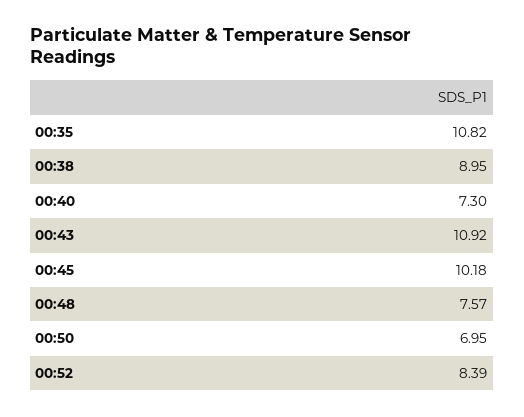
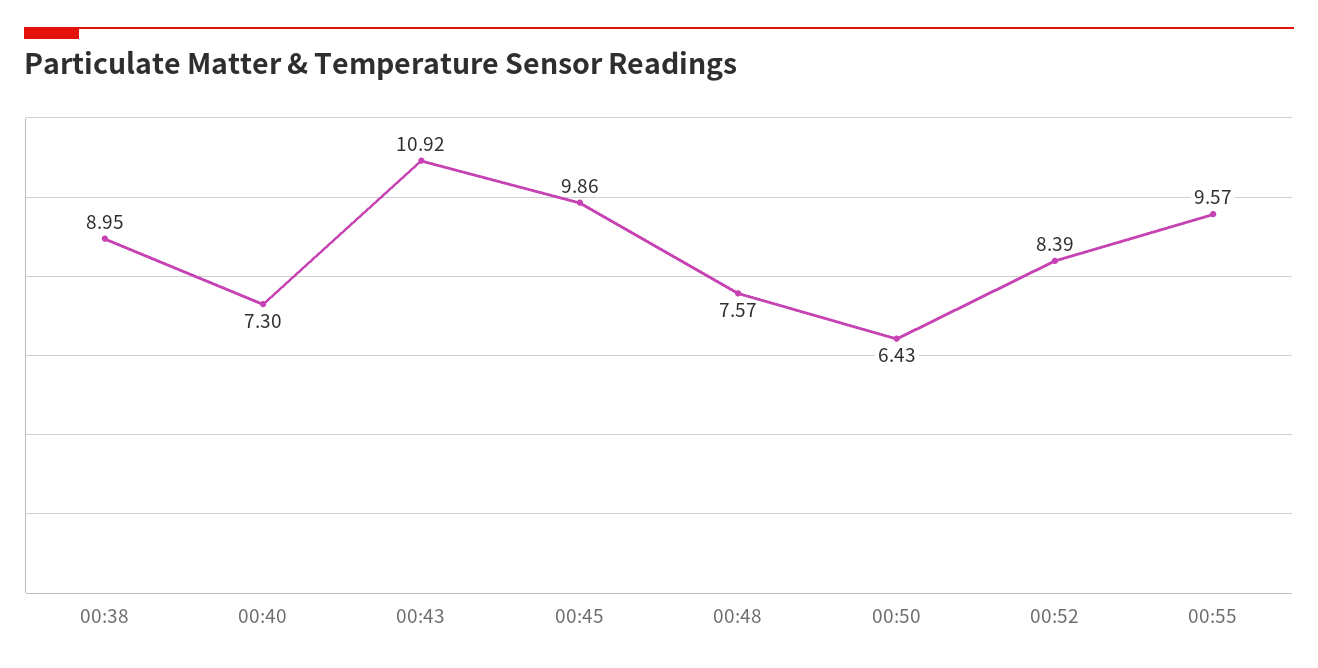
00:35: 10.82 -> none
00:45: 10.18 -> 9.86
00:50: 6.95 -> 6.43
00:55: none -> 9.57

